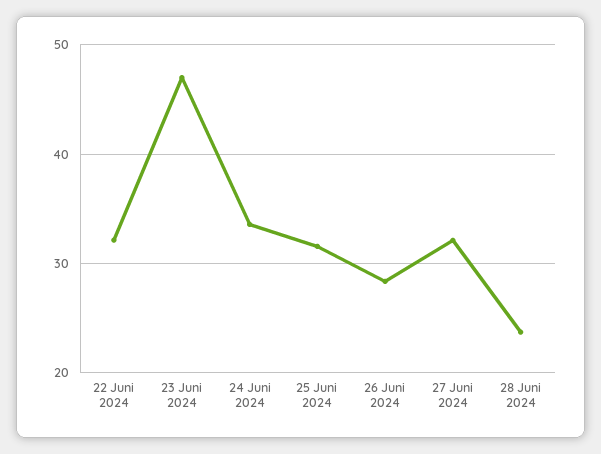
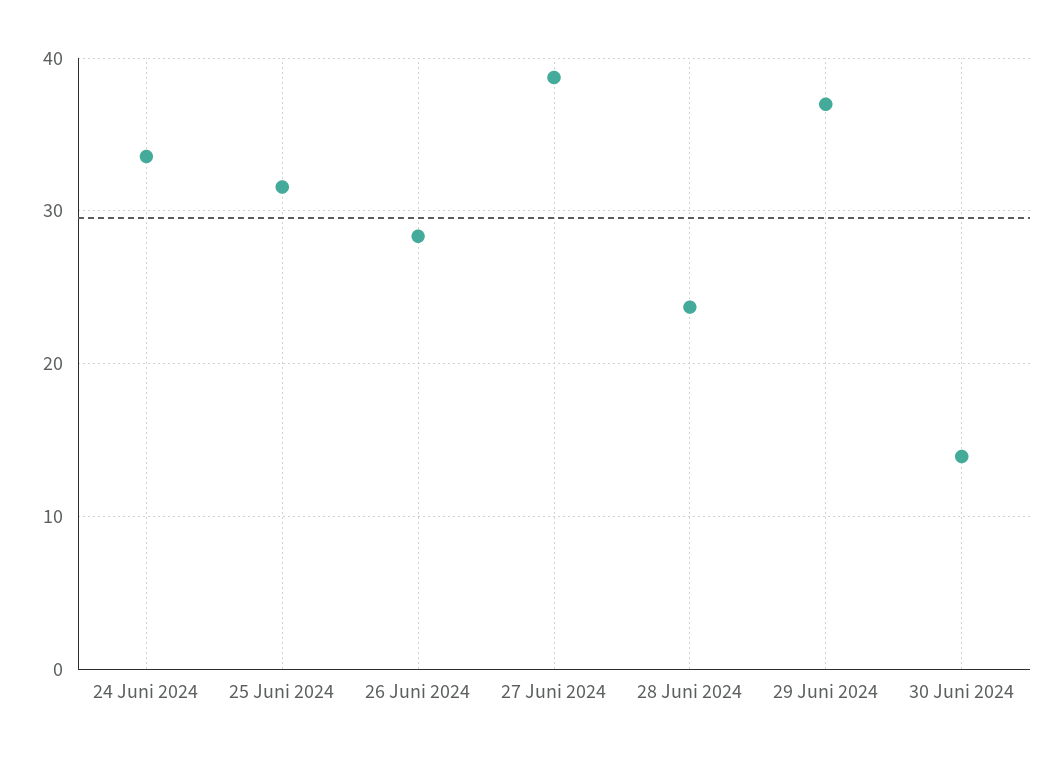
22 Juni 2024: 32 -> none
23 Juni 2024: 47 -> none
27 Juni 2024: 32 -> 39
29 Juni 2024: none -> 37
30 Juni 2024: none -> 14

